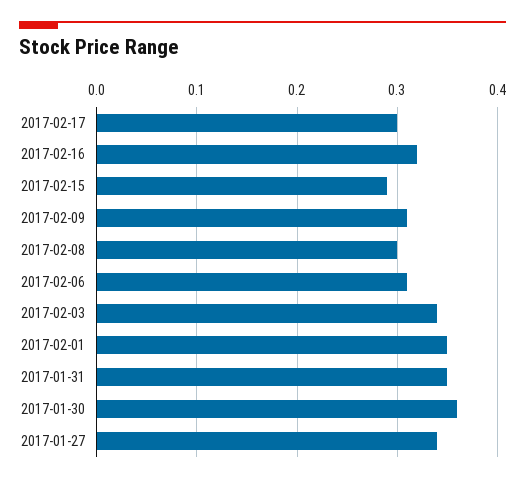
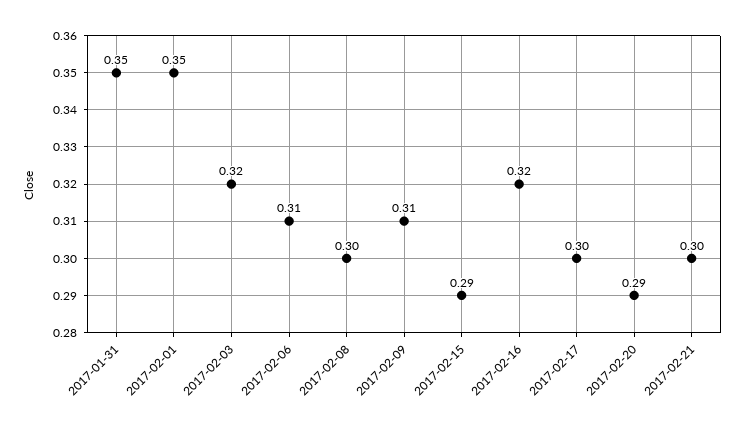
2017-02-03: 0.34 -> 0.32
2017-01-30: 0.36 -> none
2017-01-27: 0.34 -> none
2017-02-20: none -> 0.29
2017-02-21: none -> 0.3

